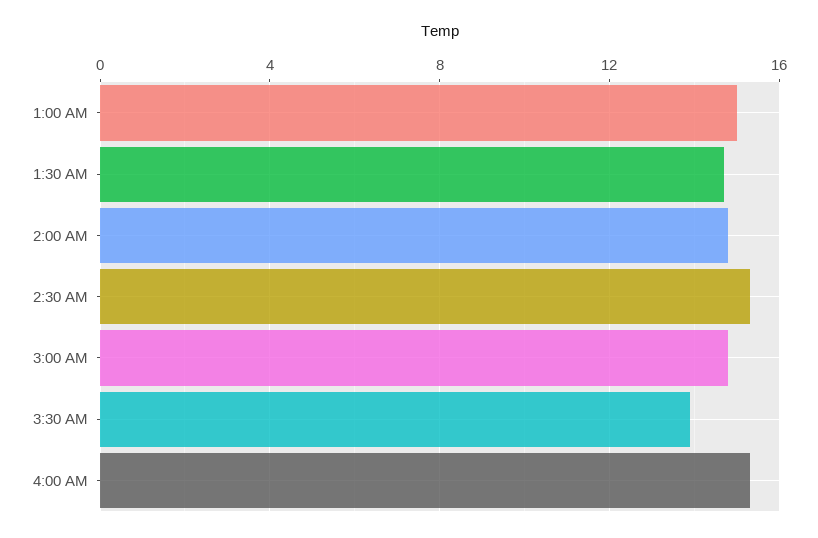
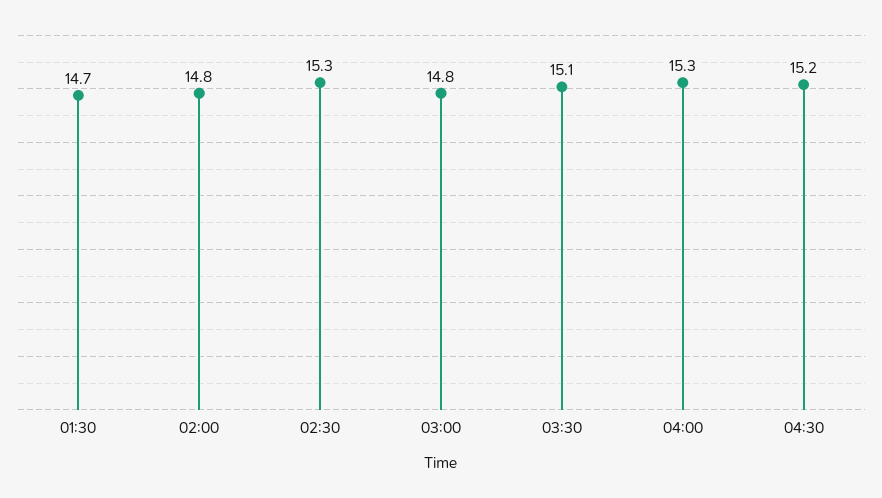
1:00 AM: 15 -> none
3:30 AM: 14 -> 15.1
04:30: none -> 15.2

